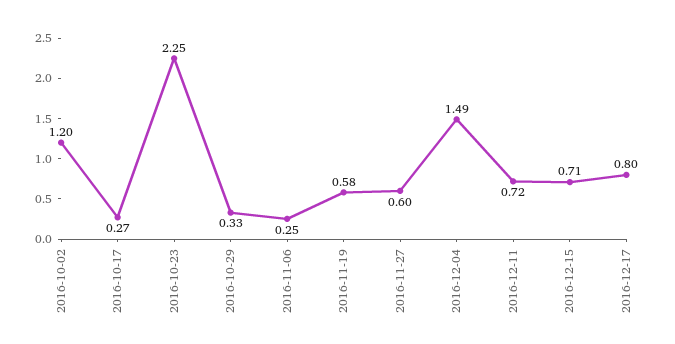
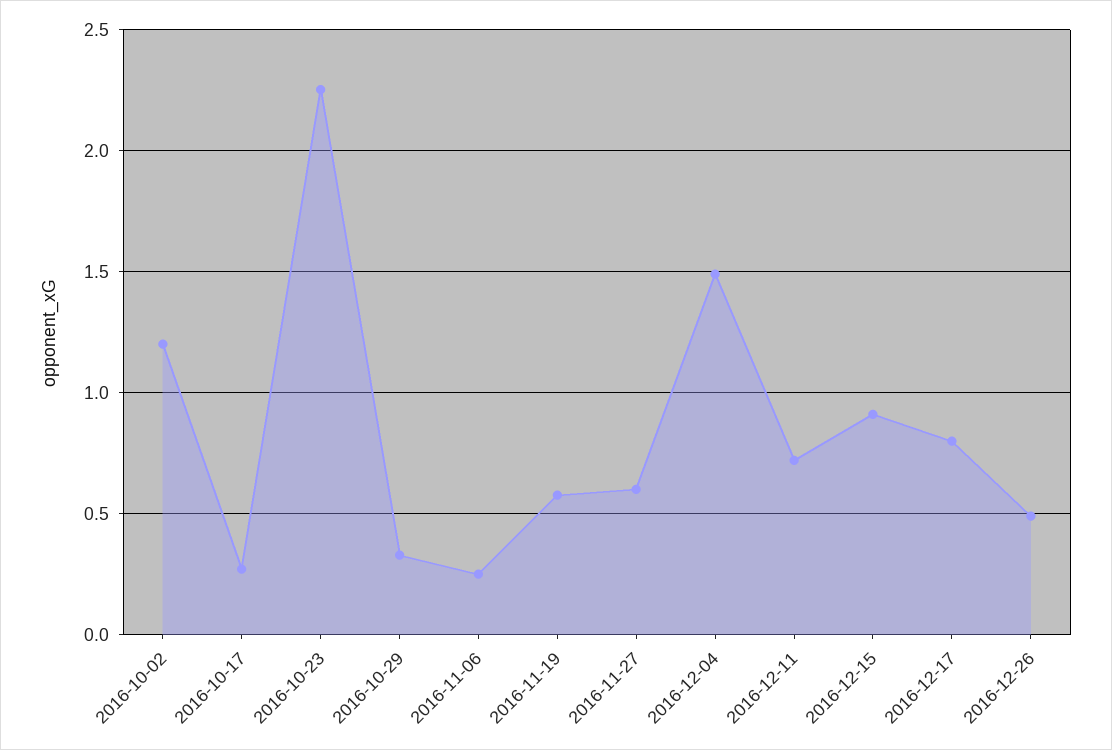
2016-12-15: 0.71 -> 0.9
2016-12-26: none -> 0.5

